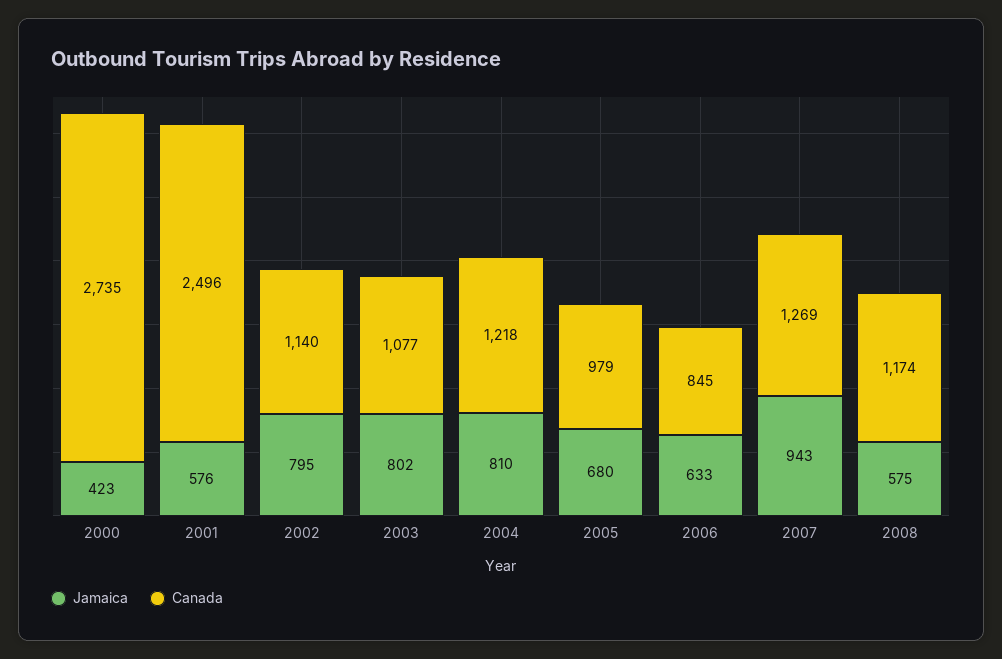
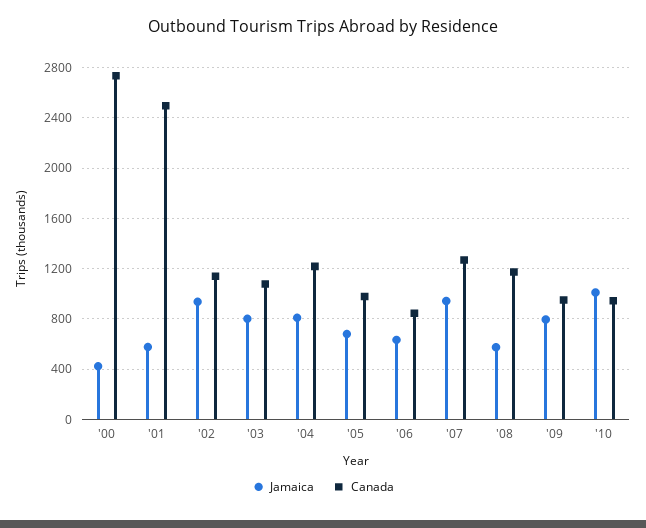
Jamaica, 2002: 795 -> 950
Jamaica, '09: none -> 800
Canada, '09: none -> 950
Jamaica, '10: none -> 1000
Canada, '10: none -> 950

